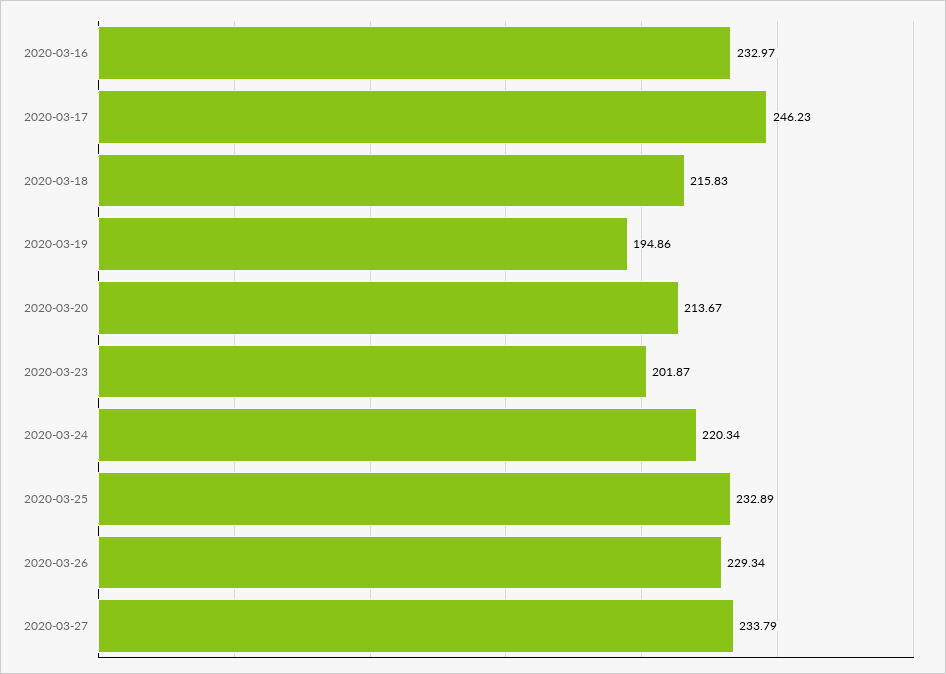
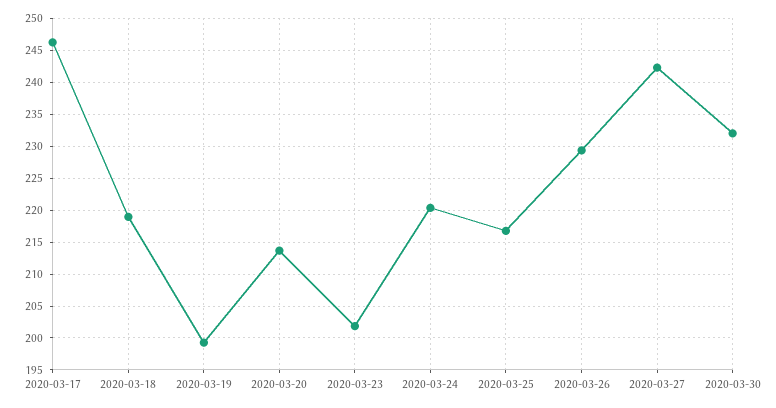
2020-03-16: 232.97 -> none
2020-03-18: 215.83 -> 219
2020-03-19: 194.86 -> 199
2020-03-25: 232.89 -> 217
2020-03-27: 233.79 -> 242
2020-03-30: none -> 232

